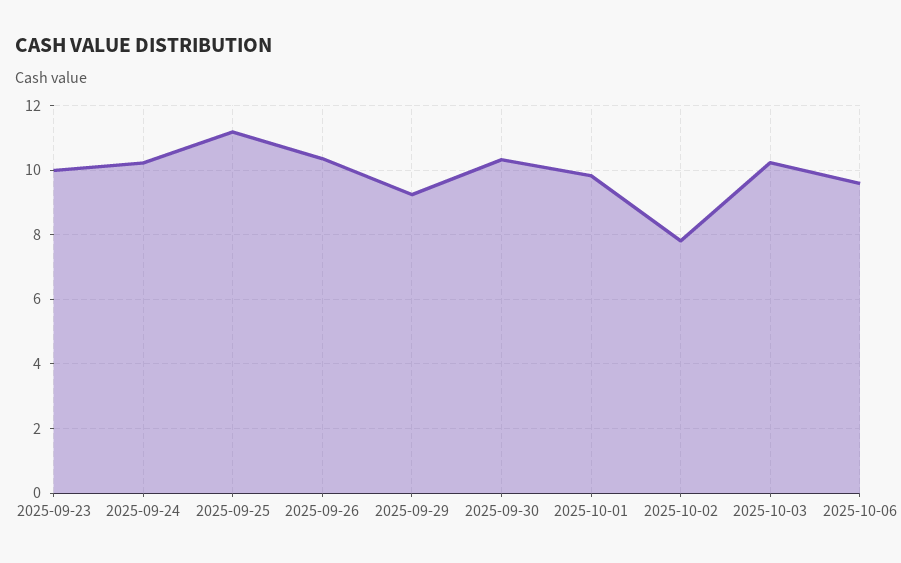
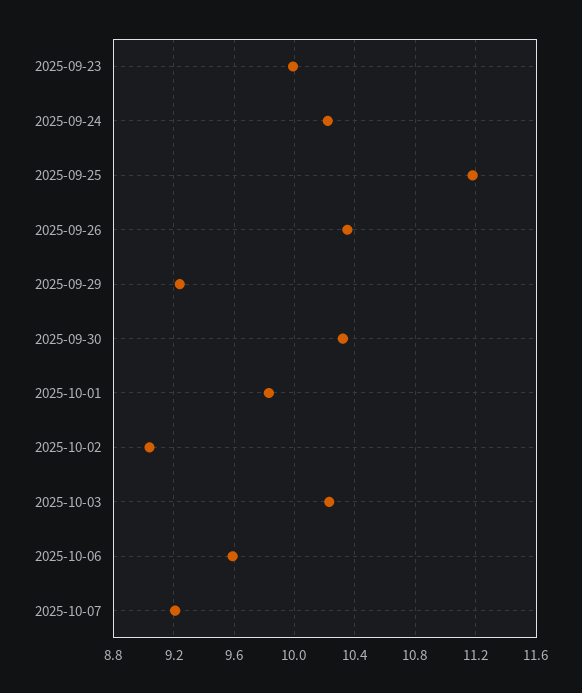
2025-10-02: 7.8 -> 9.05
2025-10-07: none -> 9.2

